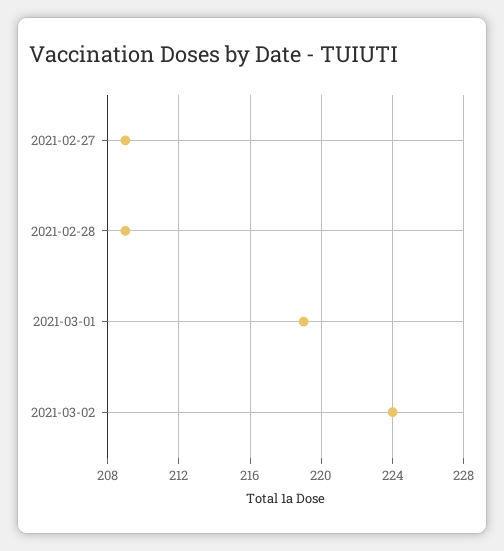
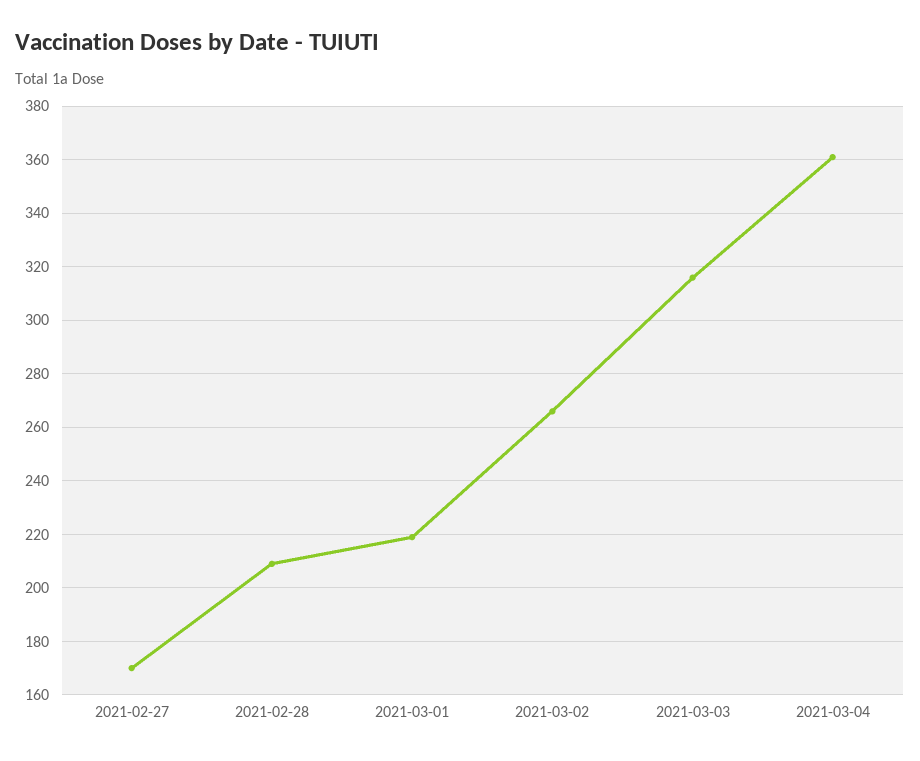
2021-02-27: 209 -> 170
2021-03-02: 224 -> 265
2021-03-03: none -> 315
2021-03-04: none -> 360

